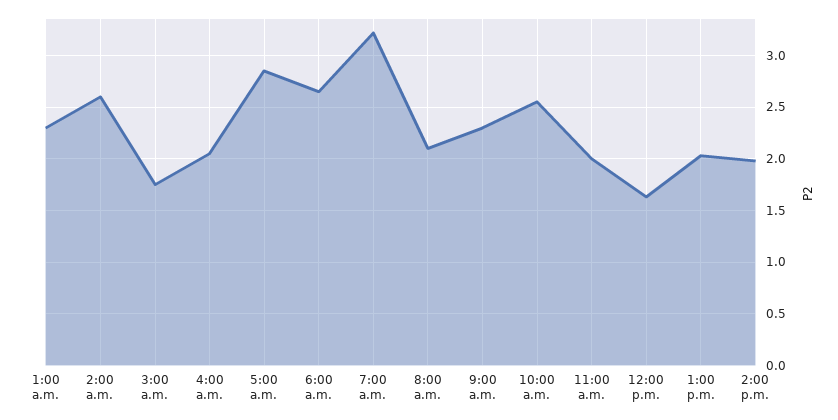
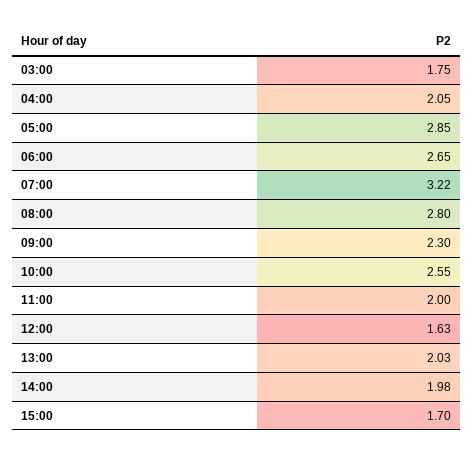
1:00 a.m.: 2.3 -> none
2:00 a.m.: 2.6 -> none
8:00 a.m.: 2.1 -> 2.8
15:00: none -> 1.7

